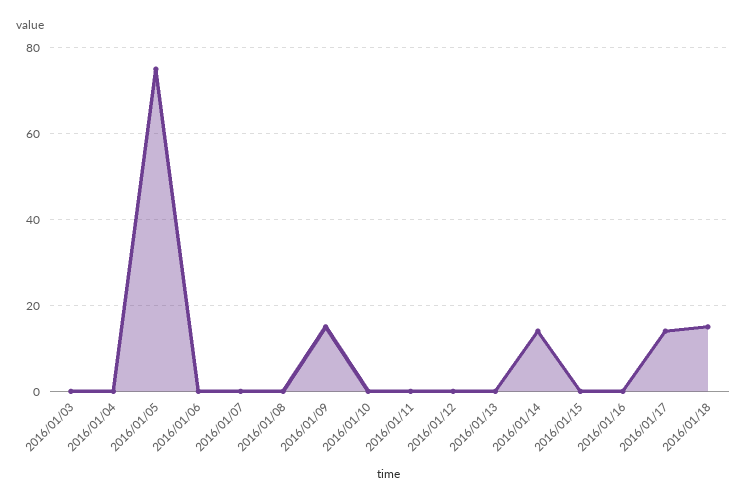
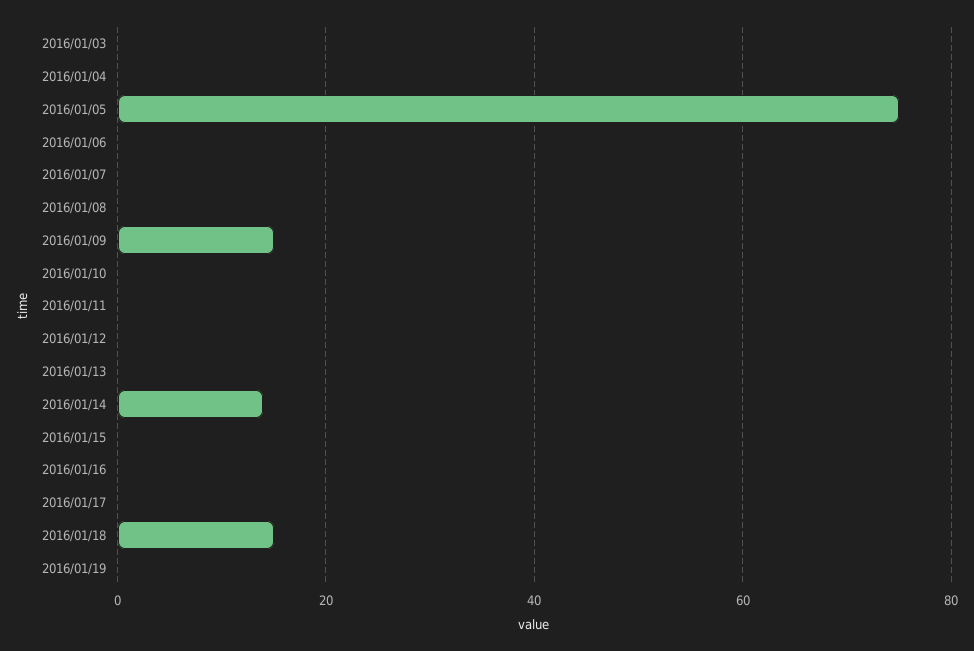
2016/01/17: 15 -> 0
2016/01/19: none -> 0

